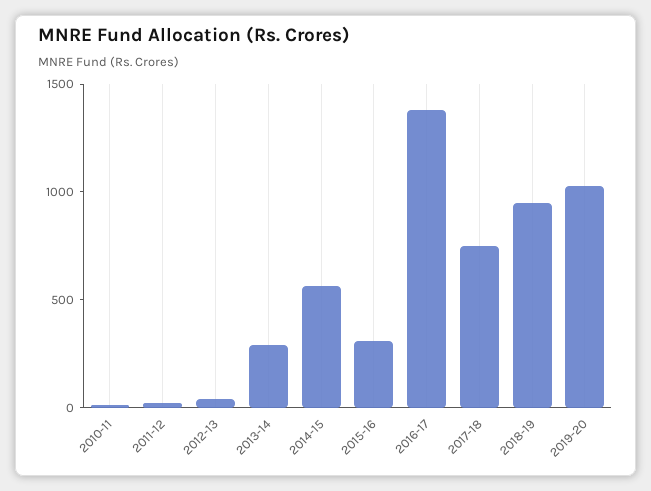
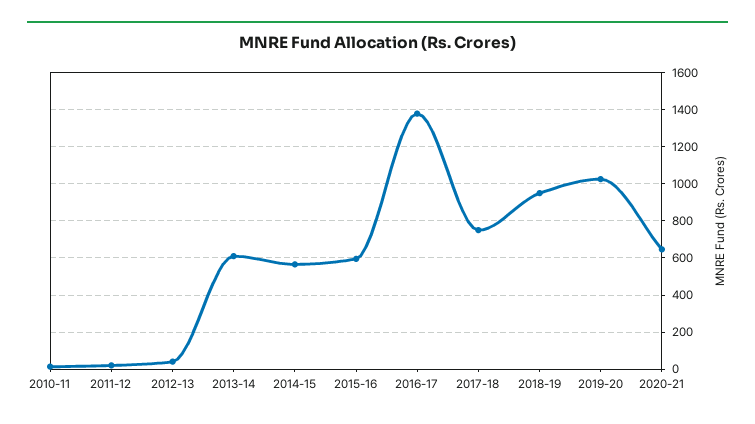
2013-14: 300 -> 600
2015-16: 300 -> 600
2020-21: none -> 650

